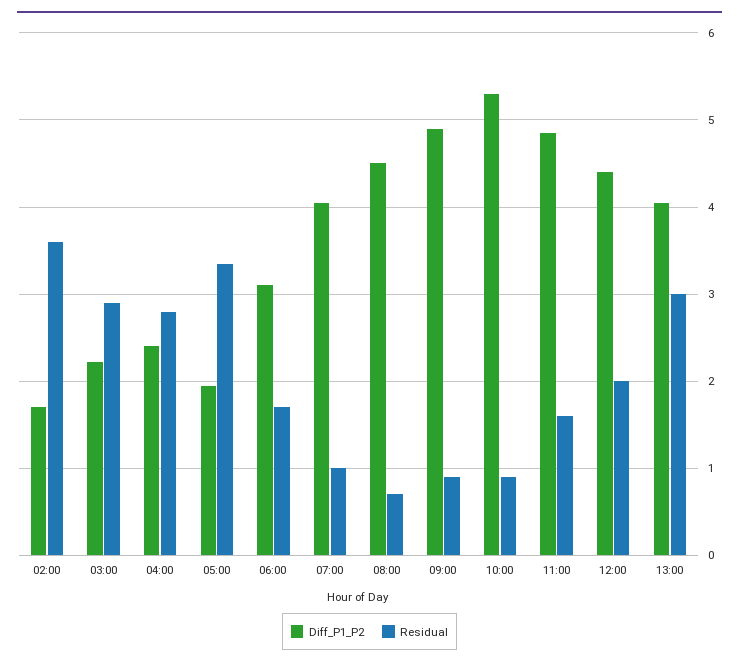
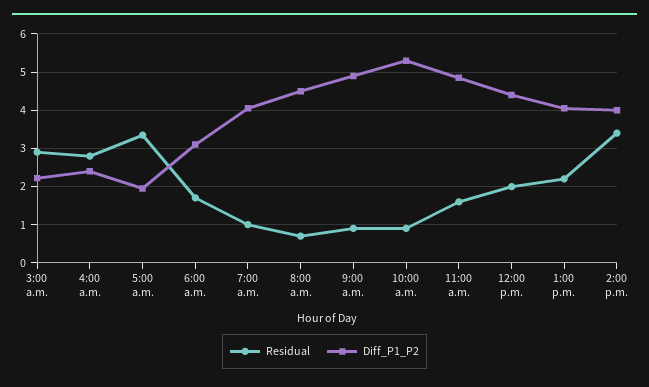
Diff_P1_P2, 02:00: 1.7 -> none
Residual, 02:00: 3.6 -> none
Residual, 13:00: 3 -> 2.2
Residual, 2:00 p.m.: none -> 3.4
Diff_P1_P2, 2:00 p.m.: none -> 4

